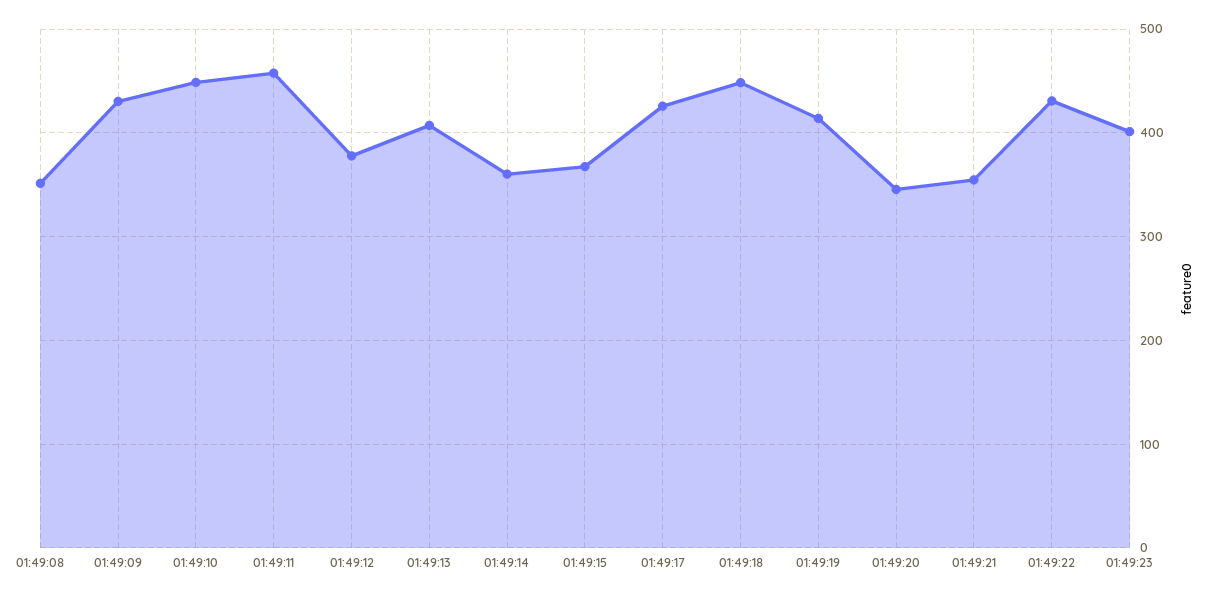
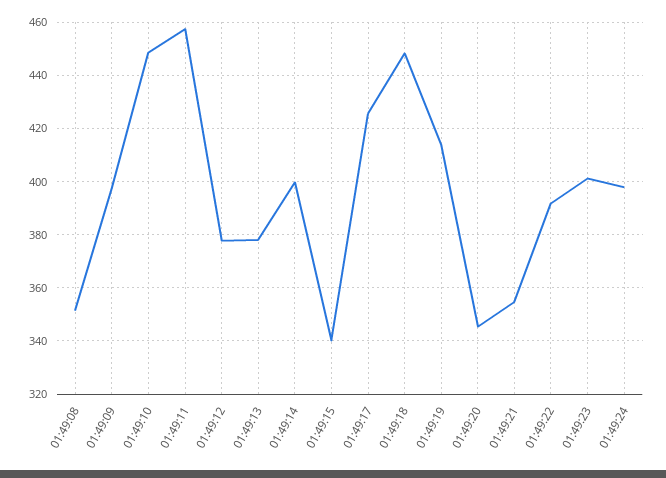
01:49:09: 430 -> 397.5
01:49:13: 410 -> 377.5
01:49:14: 360 -> 400
01:49:15: 370 -> 340
01:49:22: 430 -> 392.5
01:49:24: none -> 397.5

